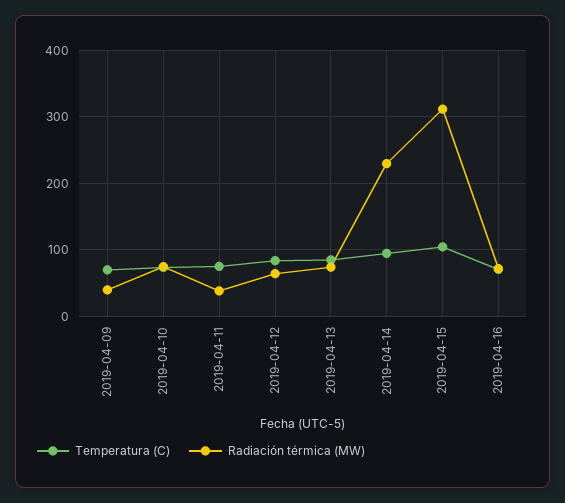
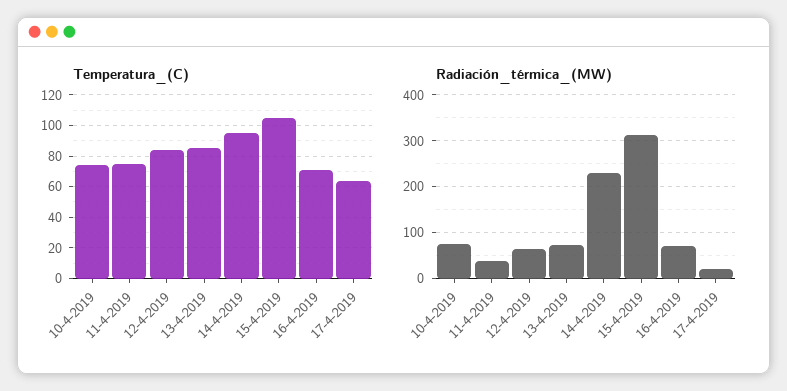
Temperatura (C), 2019-04-09: 70 -> none
Radiación térmica (MW), 2019-04-09: 40 -> none
Temperatura (C), 17-4-2019: none -> 65
Radiación térmica (MW), 17-4-2019: none -> 20

